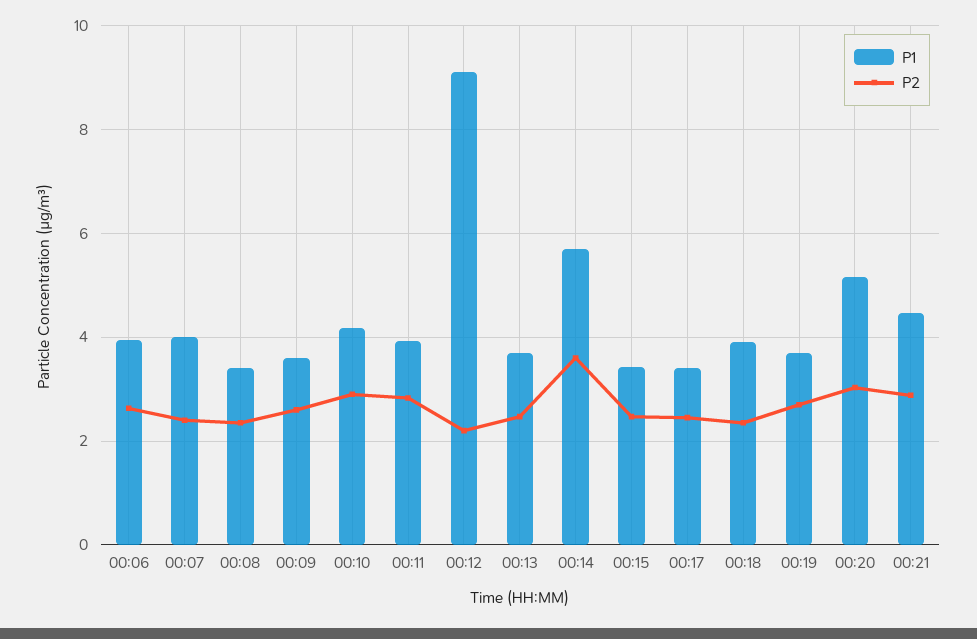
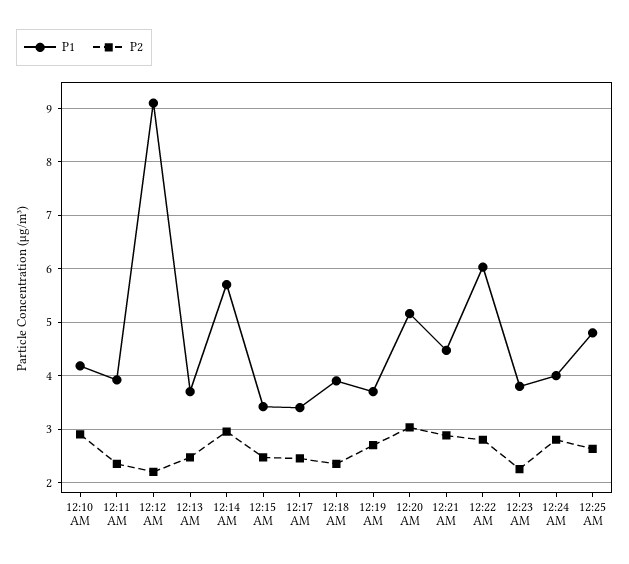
P1, 00:06: 4 -> none
P2, 00:06: 2.6 -> none
P1, 00:07: 4 -> none
P2, 00:07: 2.4 -> none
P1, 00:08: 3.4 -> none
P2, 00:08: 2.4 -> none
P1, 00:09: 3.6 -> none
P2, 00:09: 2.6 -> none
P2, 00:11: 2.8 -> 2.4
P2, 00:14: 3.6 -> 3
P1, 12:22 AM: none -> 6
P2, 12:22 AM: none -> 2.8
P1, 12:23 AM: none -> 3.8
P2, 12:23 AM: none -> 2.2
P1, 12:24 AM: none -> 4
P2, 12:24 AM: none -> 2.8
P1, 12:25 AM: none -> 4.8
P2, 12:25 AM: none -> 2.6

